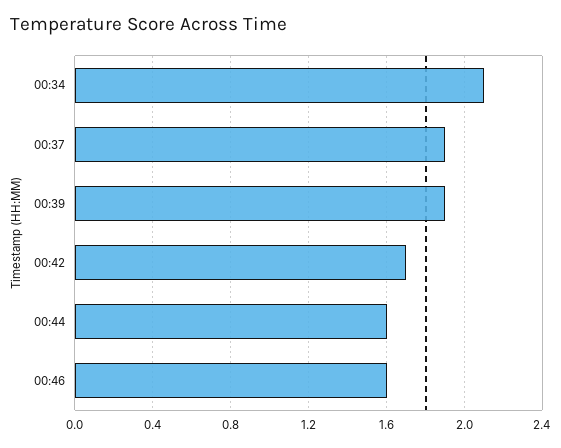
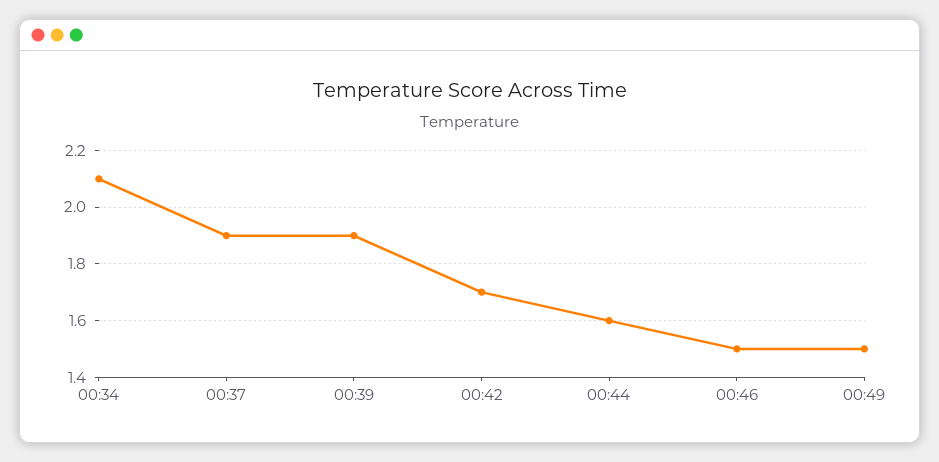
00:46: 1.6 -> 1.5
00:49: none -> 1.5

